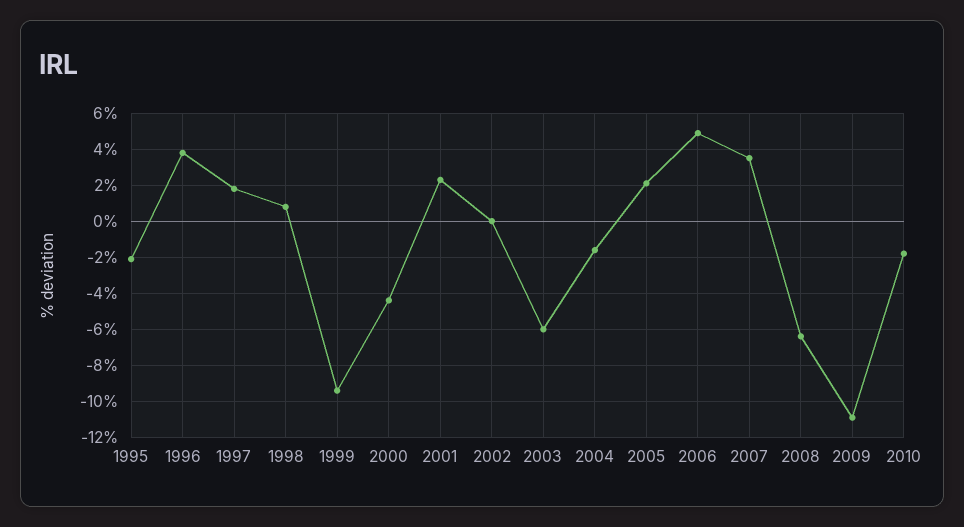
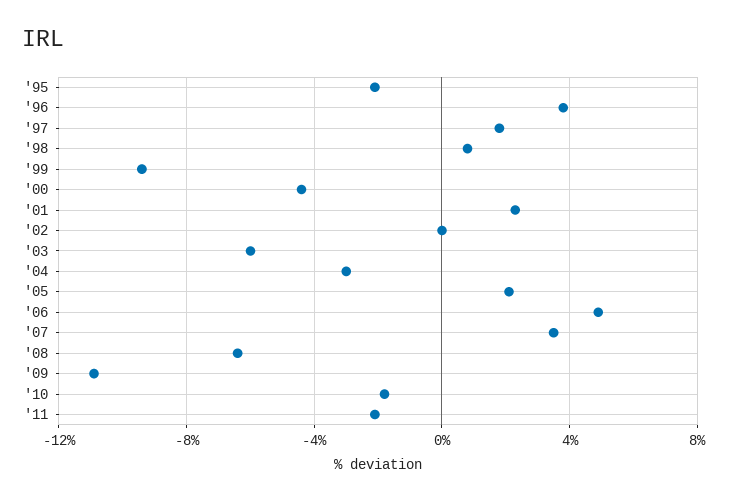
2004: -1.5 -> -3
'11: none -> -2

